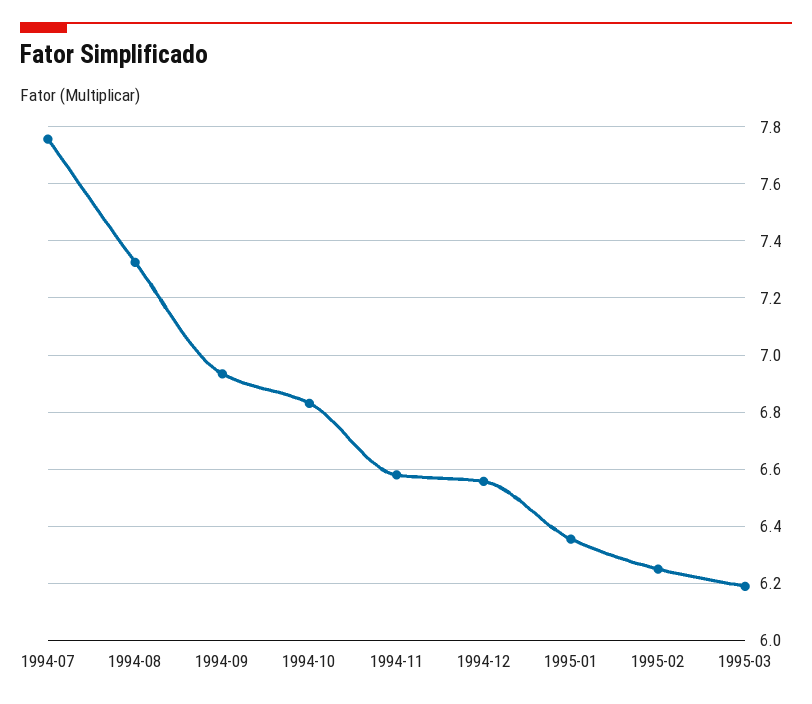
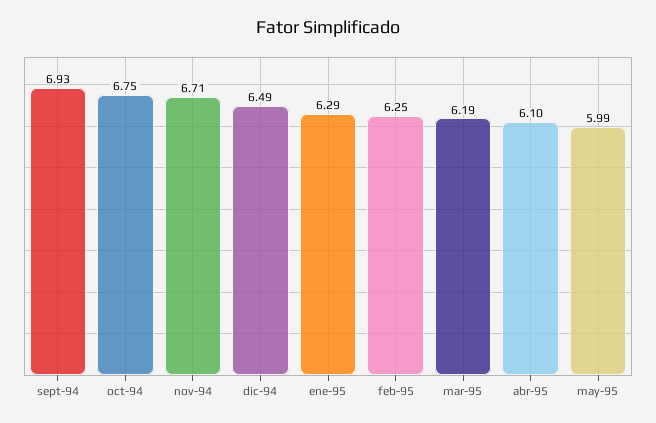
1994-07: 7.75 -> none
1994-08: 7.325 -> none
1994-10: 6.825 -> 6.75
1994-11: 6.575 -> 6.71
1994-12: 6.55 -> 6.49
1995-01: 6.35 -> 6.29
abr-95: none -> 6.1
may-95: none -> 5.99

